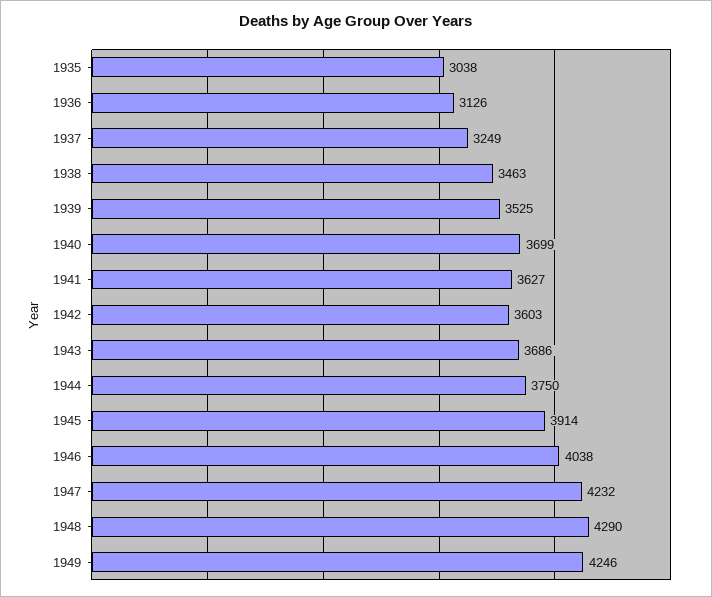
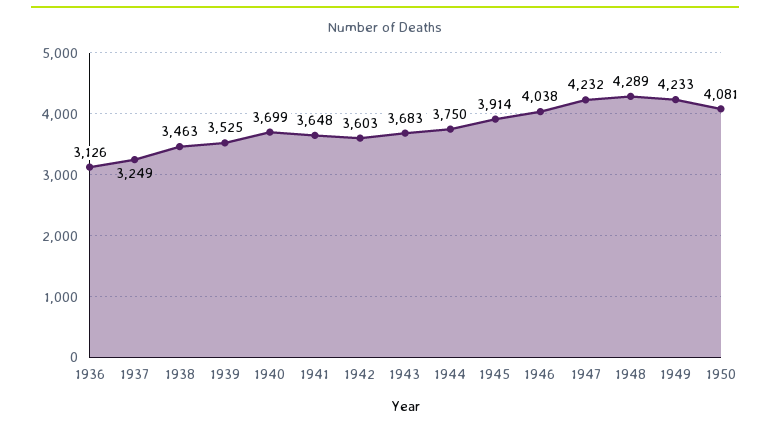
1935: 3038 -> none
1941: 3627 -> 3648
1943: 3686 -> 3683
1948: 4290 -> 4289
1949: 4246 -> 4233
1950: none -> 4081

